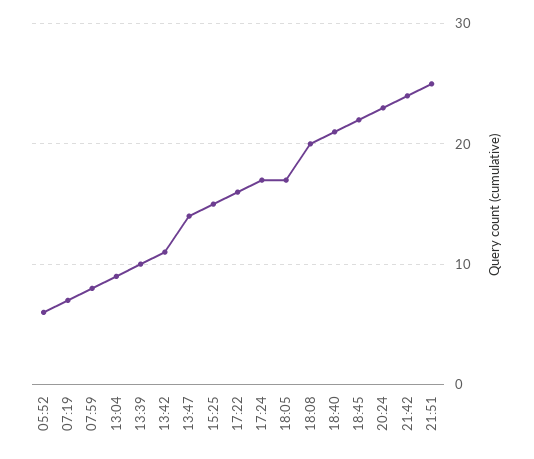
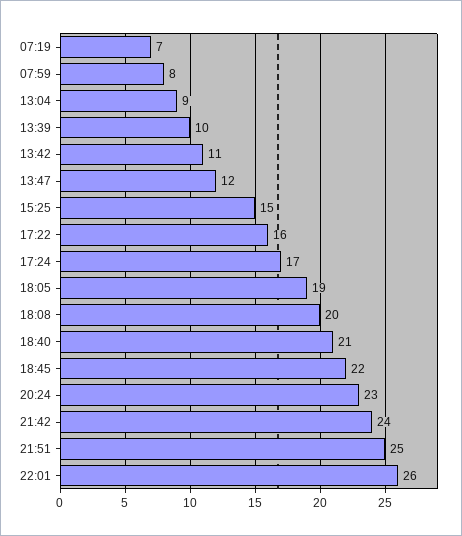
05:52: 6 -> none
13:47: 14 -> 12
18:05: 17 -> 19
22:01: none -> 26

